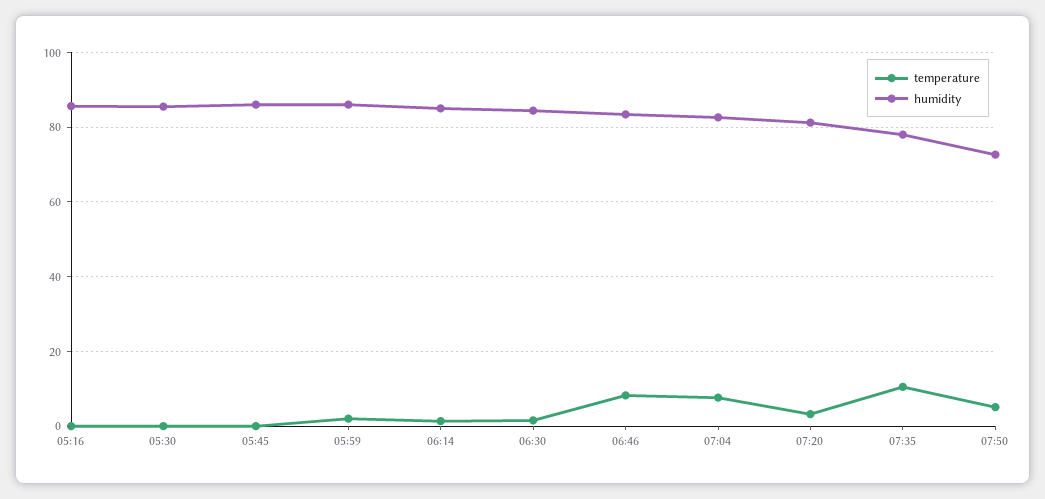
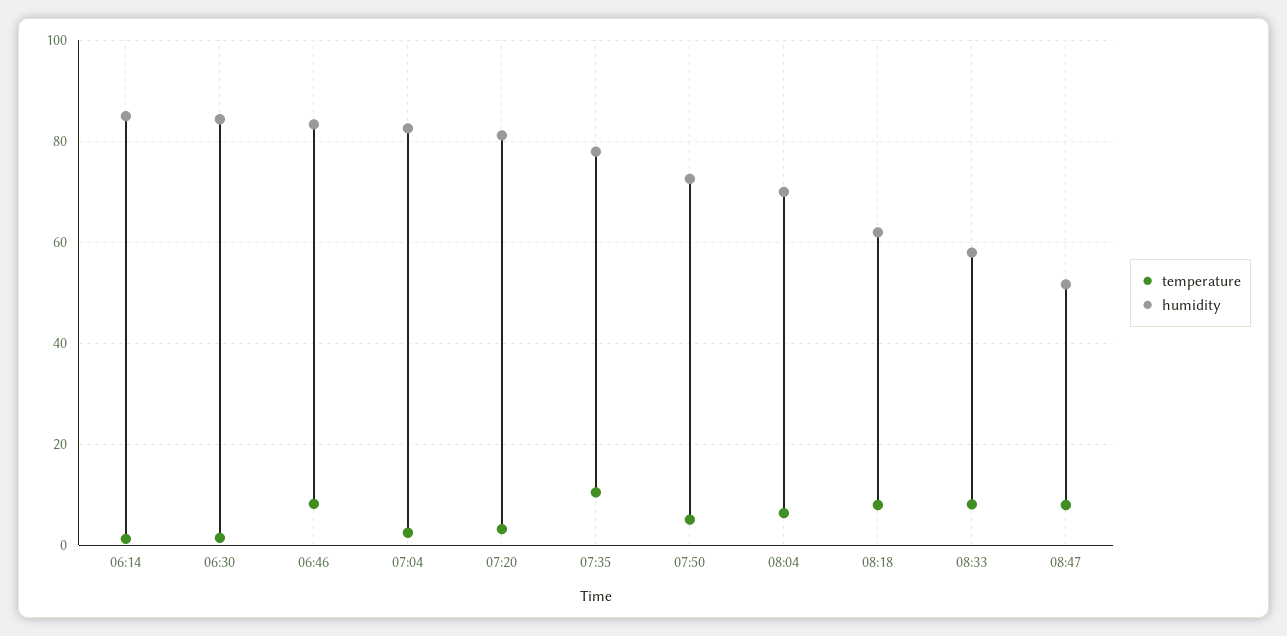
temperature, 05:16: 0 -> none
humidity, 05:16: 86 -> none
temperature, 05:30: 0 -> none
humidity, 05:30: 86 -> none
temperature, 05:45: 0 -> none
humidity, 05:45: 86 -> none
temperature, 05:59: 2 -> none
humidity, 05:59: 86 -> none
temperature, 07:04: 8 -> 2
temperature, 08:04: none -> 6
humidity, 08:04: none -> 70
temperature, 08:18: none -> 8
humidity, 08:18: none -> 62
temperature, 08:33: none -> 8
humidity, 08:33: none -> 58
temperature, 08:47: none -> 8
humidity, 08:47: none -> 52

